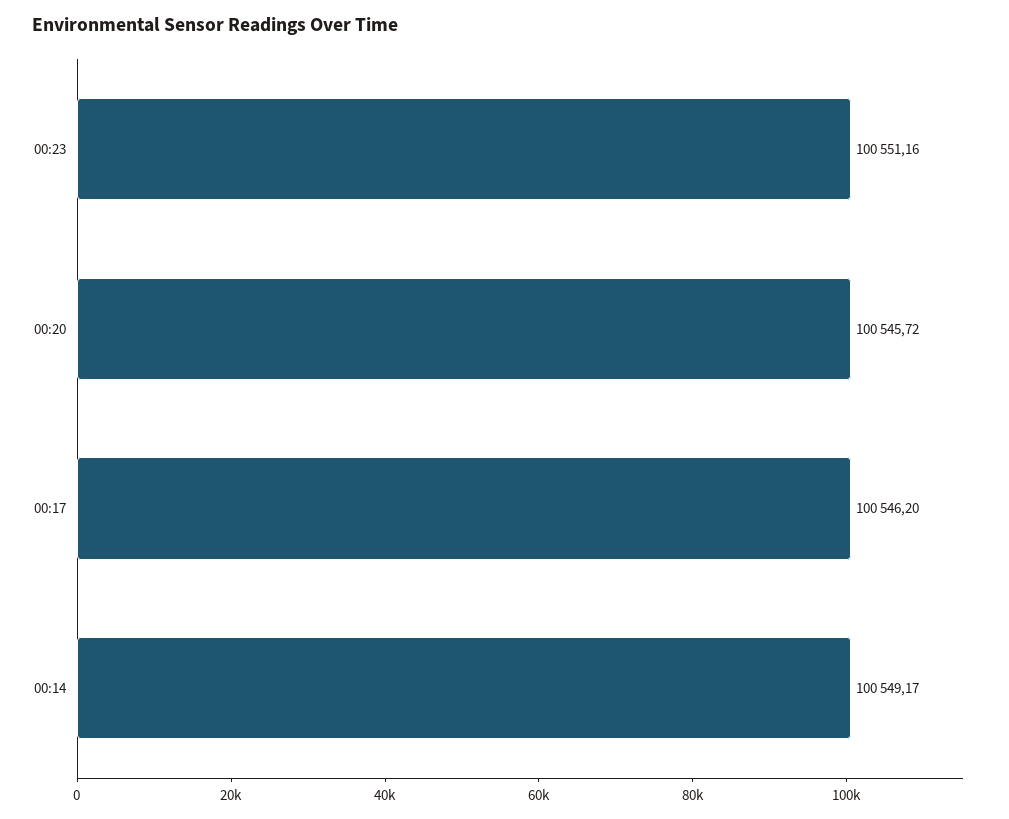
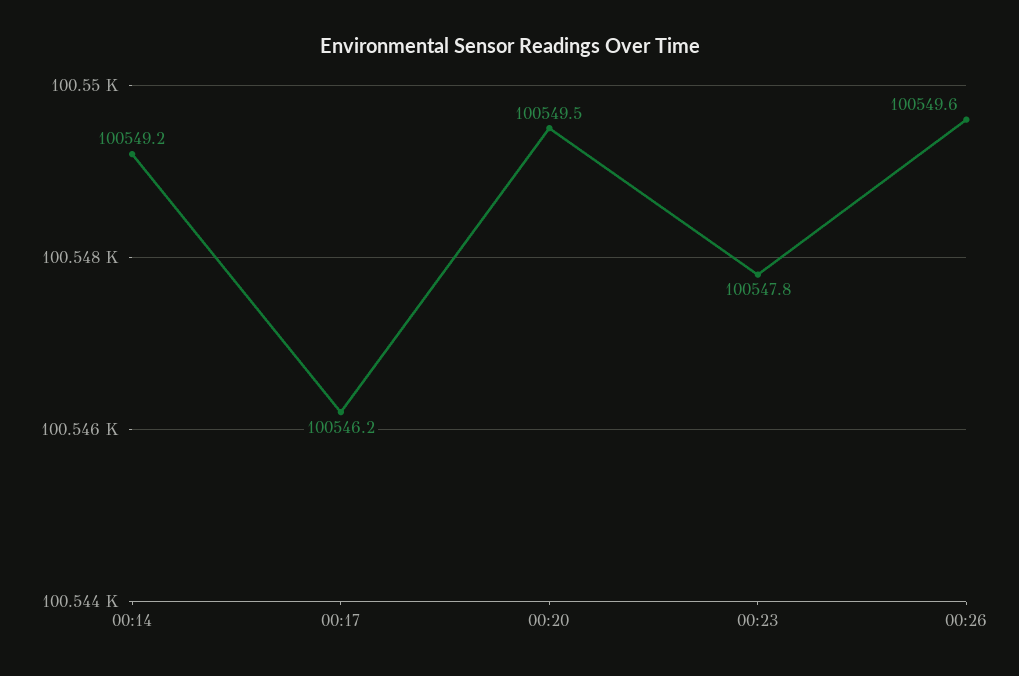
00:23: 100551.16 -> 100547.8
00:20: 100545.72 -> 100549.5
00:26: none -> 100549.6

